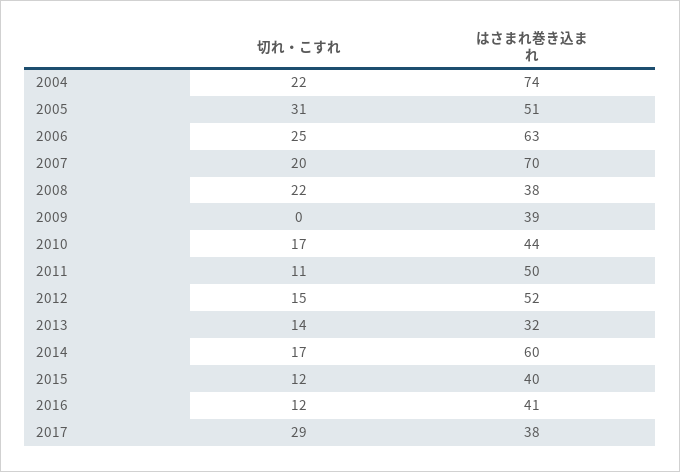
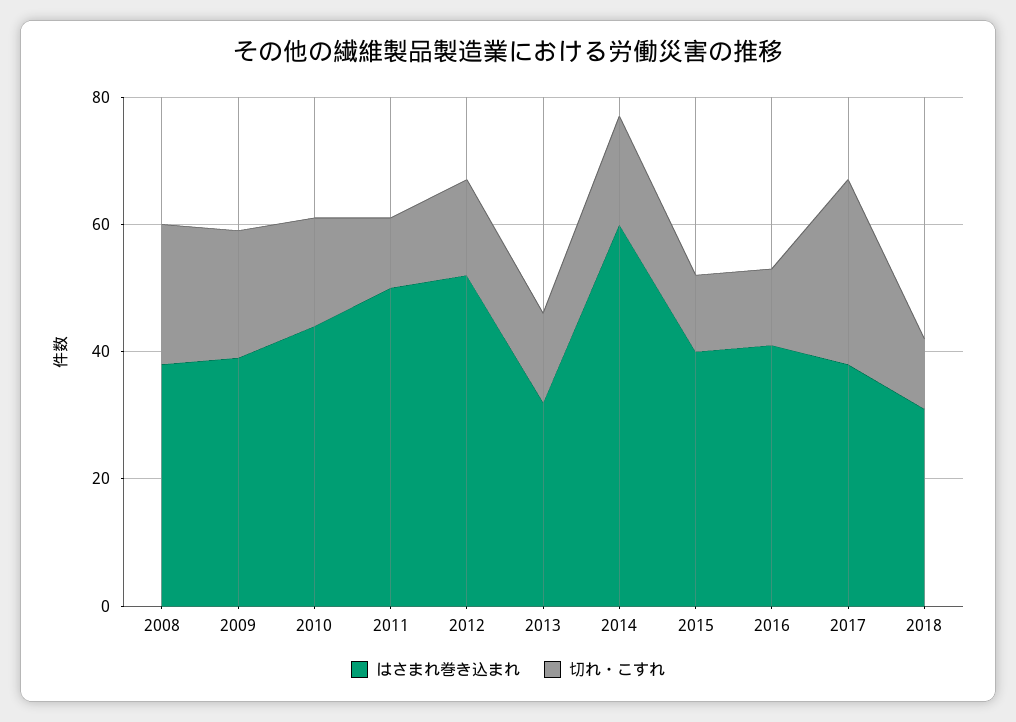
切れ・こすれ, 2004: 22 -> none
はさまれ巻き込まれ, 2004: 74 -> none
切れ・こすれ, 2005: 31 -> none
はさまれ巻き込まれ, 2005: 51 -> none
切れ・こすれ, 2006: 25 -> none
はさまれ巻き込まれ, 2006: 63 -> none
切れ・こすれ, 2007: 20 -> none
はさまれ巻き込まれ, 2007: 70 -> none
切れ・こすれ, 2009: 0 -> 20
はさまれ巻き込まれ, 2018: none -> 30
切れ・こすれ, 2018: none -> 10

